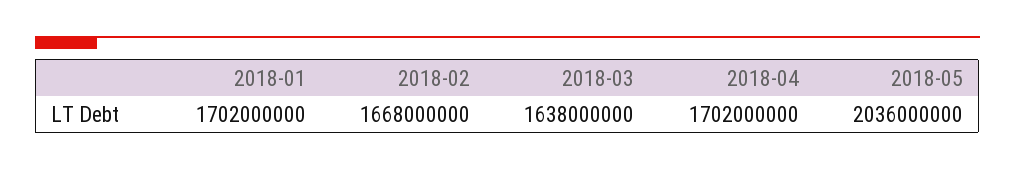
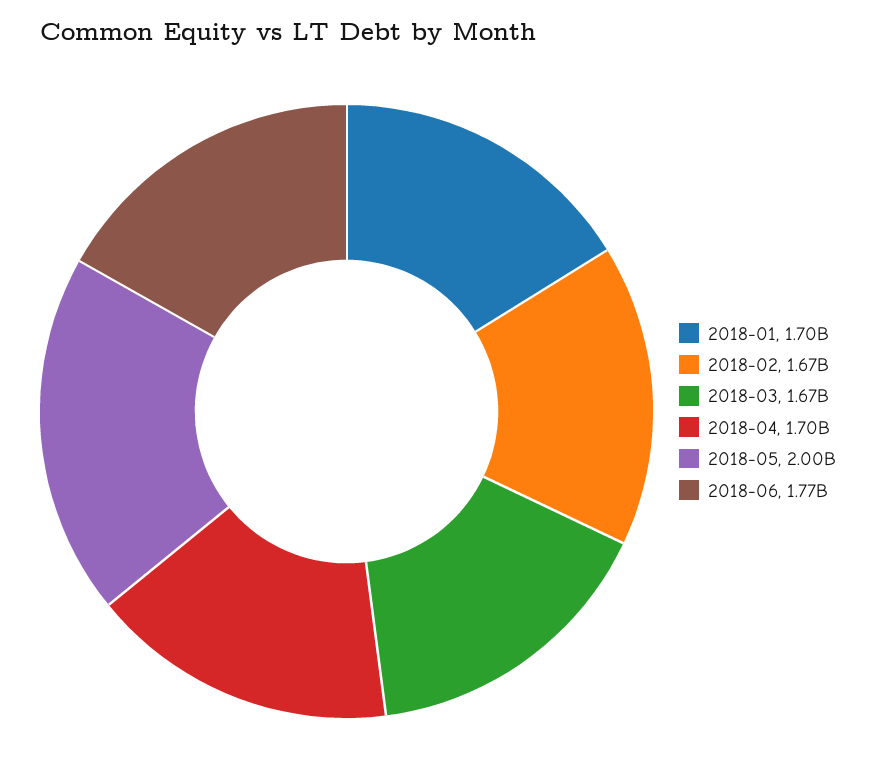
2018-03: 1638000000 -> 1670000000
2018-05: 2036000000 -> 2000000000
2018-06: none -> 1770000000

